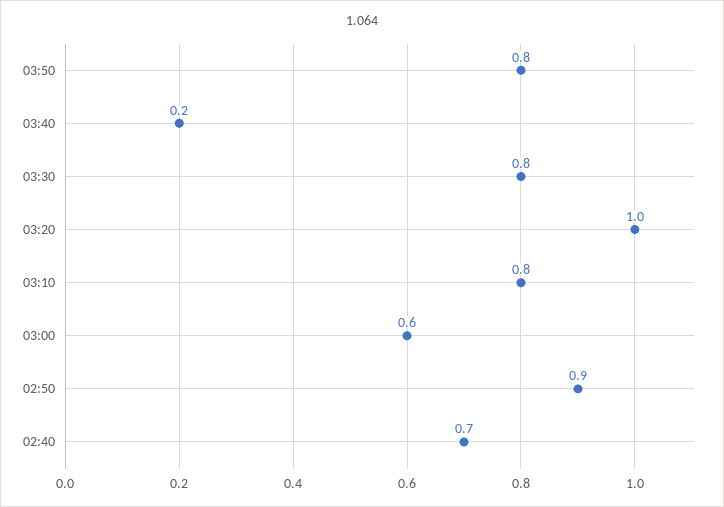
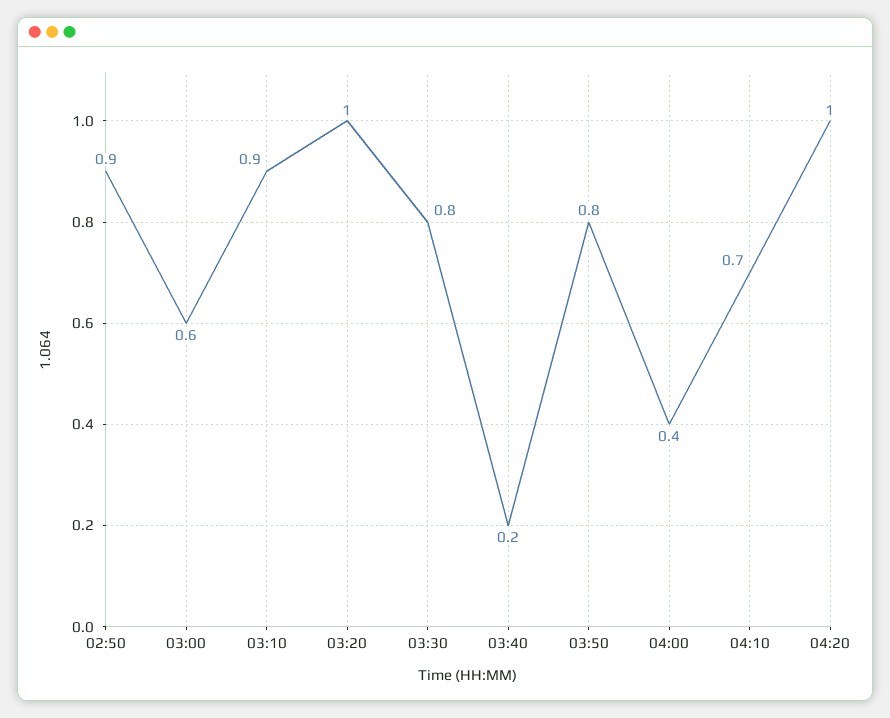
03:10: 0.8 -> 0.9
02:40: 0.7 -> none
04:00: none -> 0.4
04:10: none -> 0.7
04:20: none -> 1

